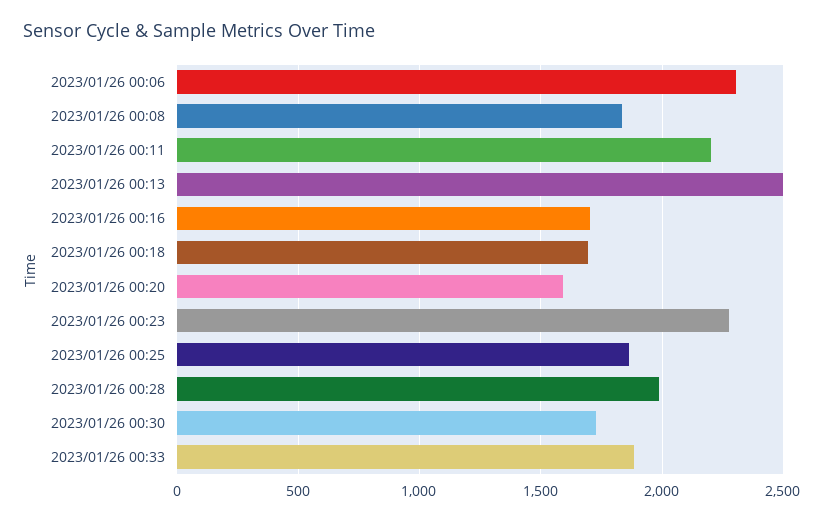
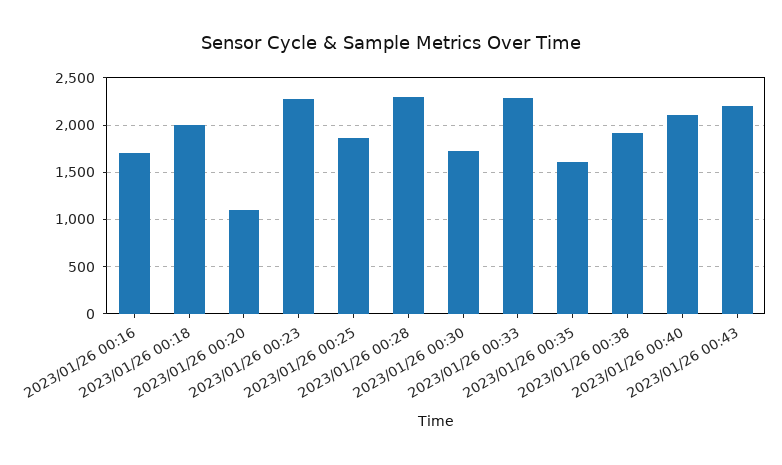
2023/01/26 00:06: 2300 -> none
2023/01/26 00:08: 1850 -> none
2023/01/26 00:11: 2200 -> none
2023/01/26 00:13: 2500 -> none
2023/01/26 00:18: 1700 -> 2000
2023/01/26 00:20: 1600 -> 1100
2023/01/26 00:28: 2000 -> 2300
2023/01/26 00:33: 1900 -> 2300
2023/01/26 00:35: none -> 1600
2023/01/26 00:38: none -> 1900
2023/01/26 00:40: none -> 2100
2023/01/26 00:43: none -> 2200

